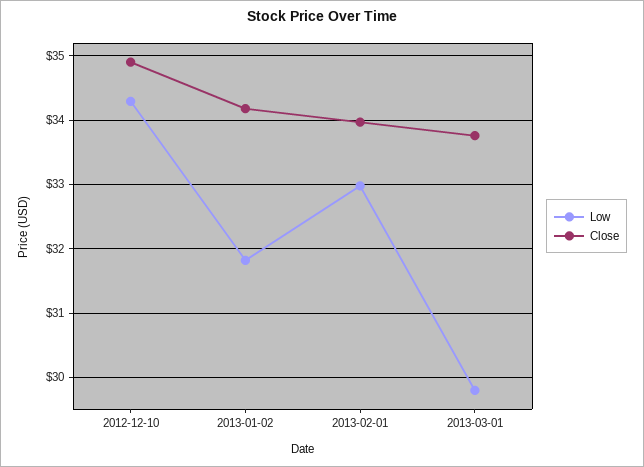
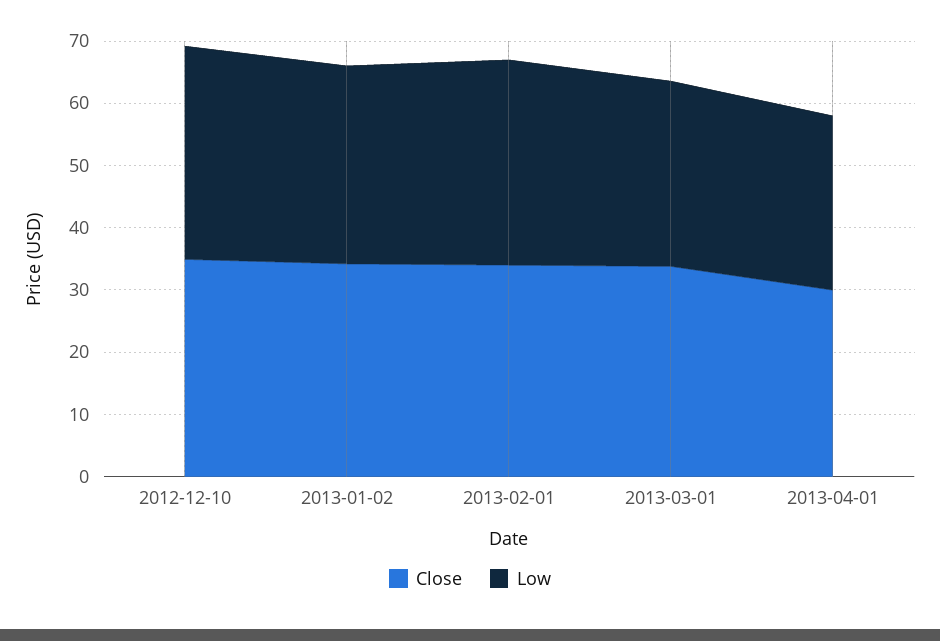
Close, 2013-04-01: none -> 30
Low, 2013-04-01: none -> 28

